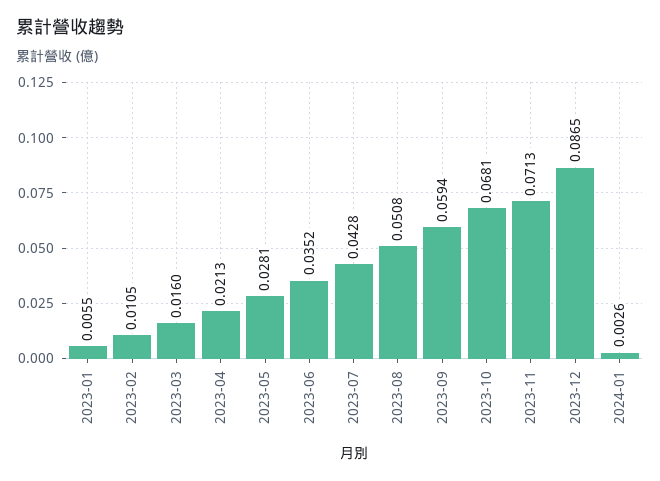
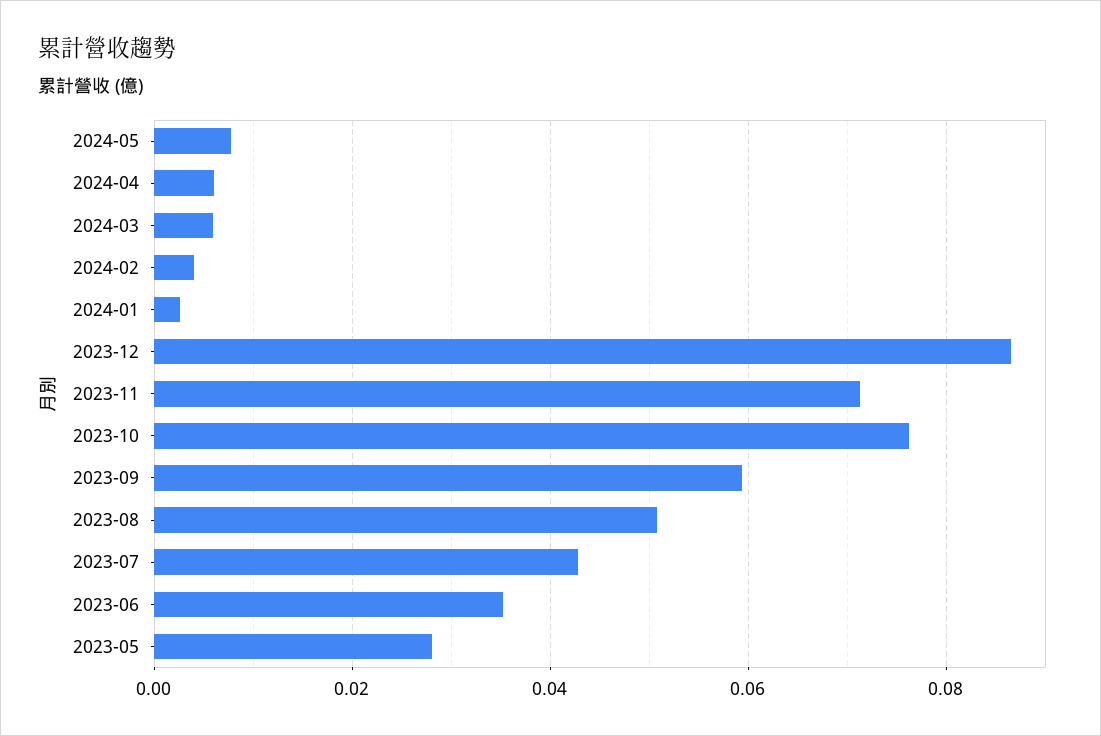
2023-01: 0.0055 -> none
2023-02: 0.0105 -> none
2023-03: 0.016 -> none
2023-04: 0.0213 -> none
2023-10: 0.0681 -> 0.076
2024-05: none -> 0.008
2024-04: none -> 0.006
2024-03: none -> 0.006
2024-02: none -> 0.004

